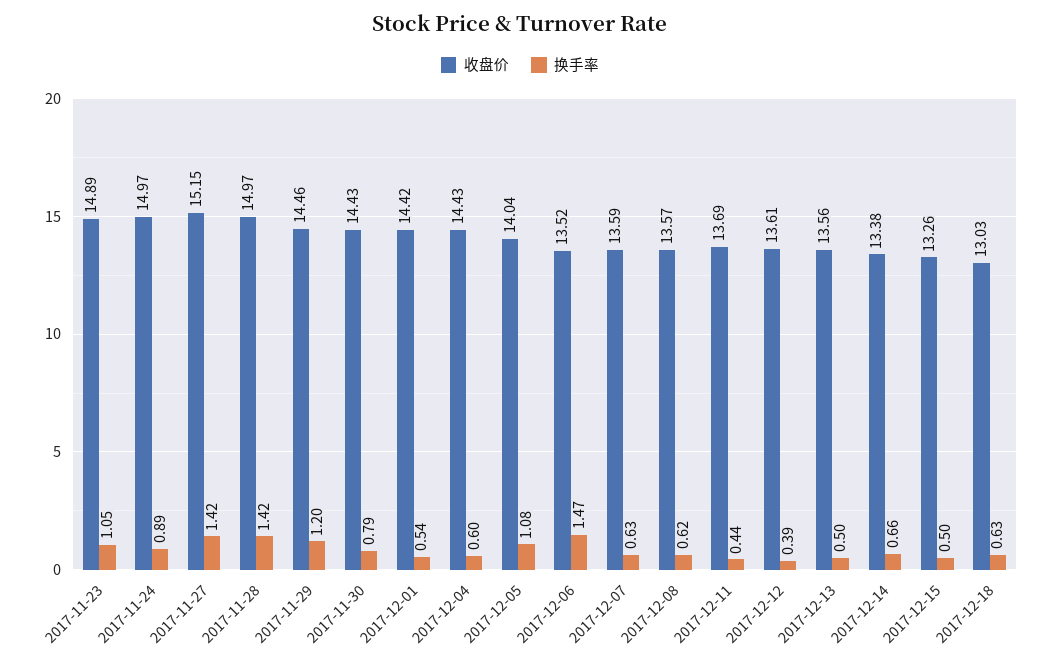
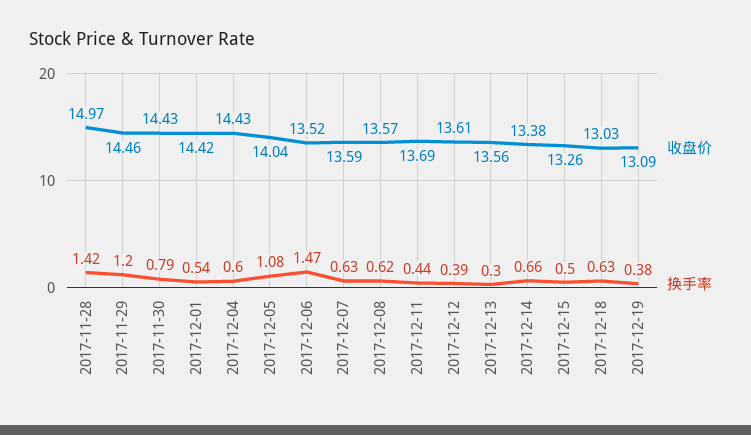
收盘价, 2017-11-23: 14.89 -> none
换手率, 2017-11-23: 1.05 -> none
收盘价, 2017-11-24: 14.97 -> none
换手率, 2017-11-24: 0.89 -> none
收盘价, 2017-11-27: 15.15 -> none
换手率, 2017-11-27: 1.42 -> none
换手率, 2017-12-13: 0.5 -> 0.3
收盘价, 2017-12-19: none -> 13.09
换手率, 2017-12-19: none -> 0.38

